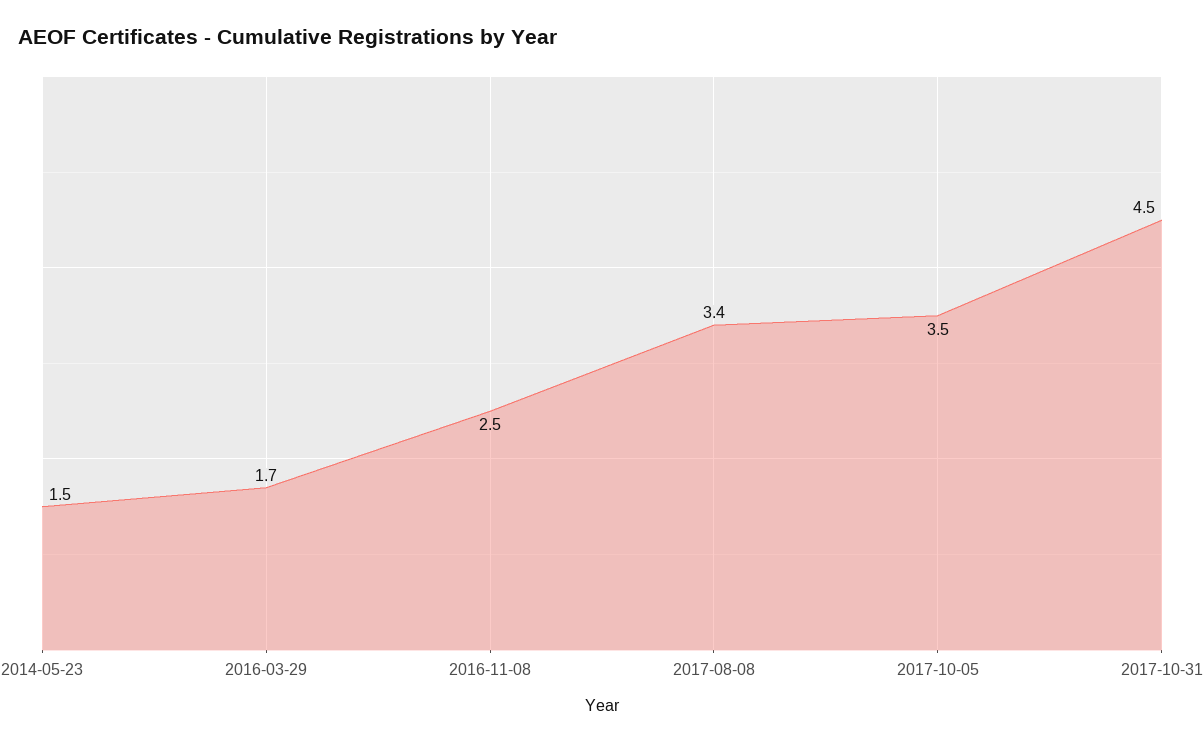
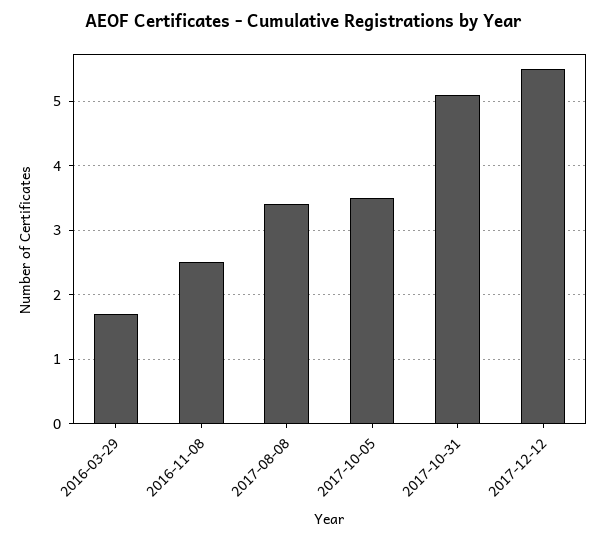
2014-05-23: 1.5 -> none
2017-10-31: 4.5 -> 5.1
2017-12-12: none -> 5.5

